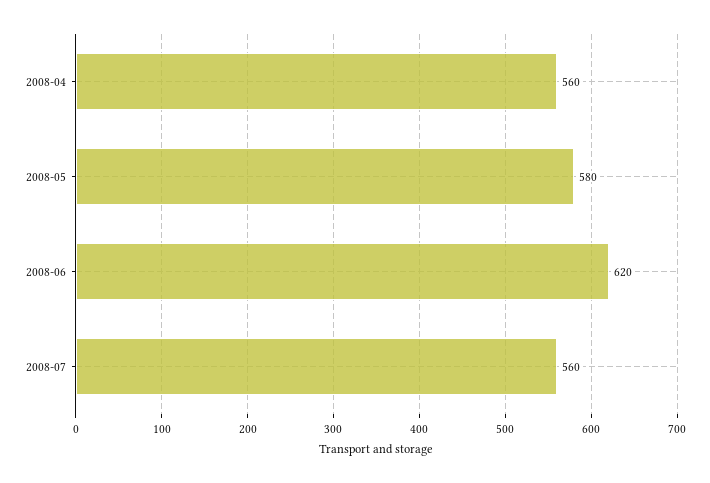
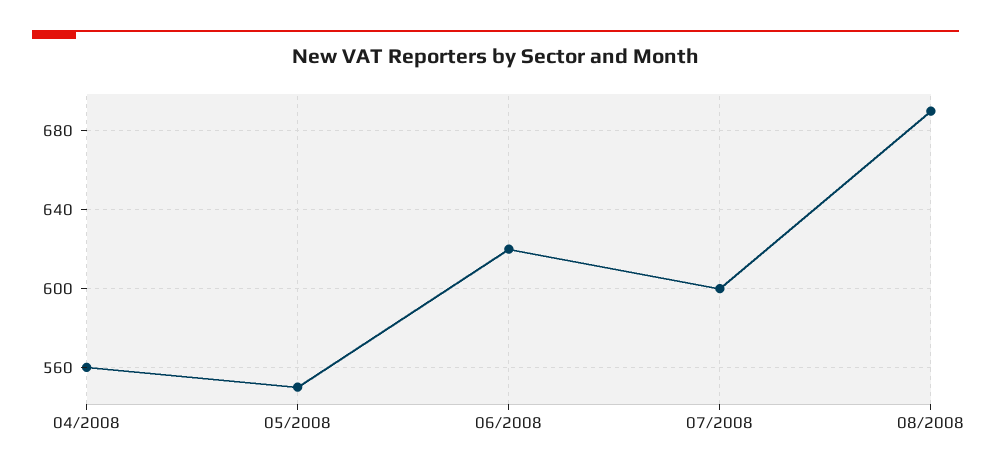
2008-05: 580 -> 550
2008-07: 560 -> 600
08/2008: none -> 690

